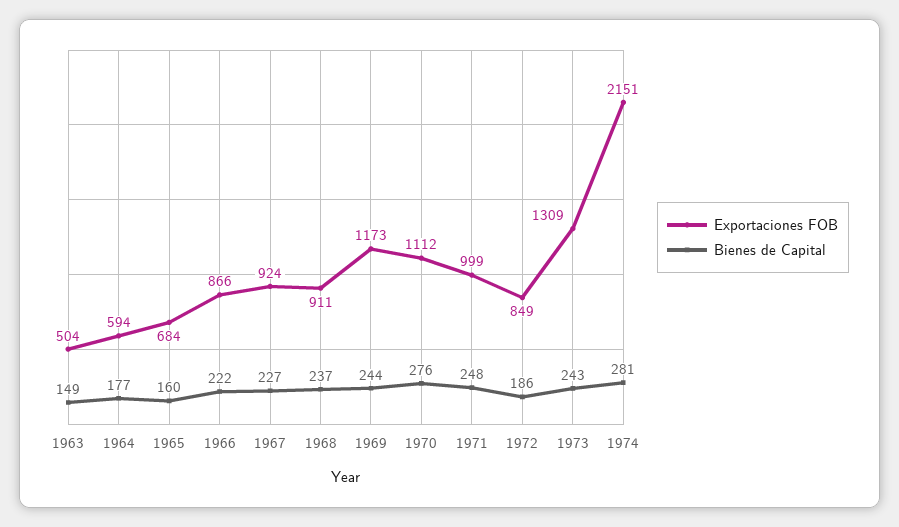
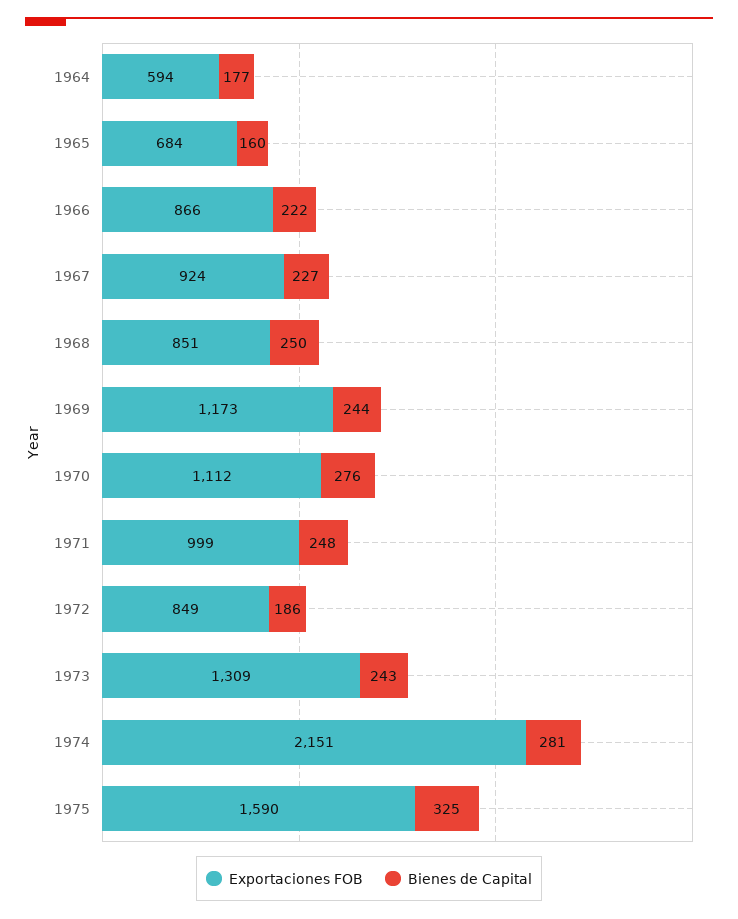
Exportaciones FOB, 1963: 504 -> none
Bienes de Capital, 1963: 149 -> none
Exportaciones FOB, 1968: 911 -> 851
Bienes de Capital, 1968: 237 -> 250
Exportaciones FOB, 1975: none -> 1590
Bienes de Capital, 1975: none -> 325

